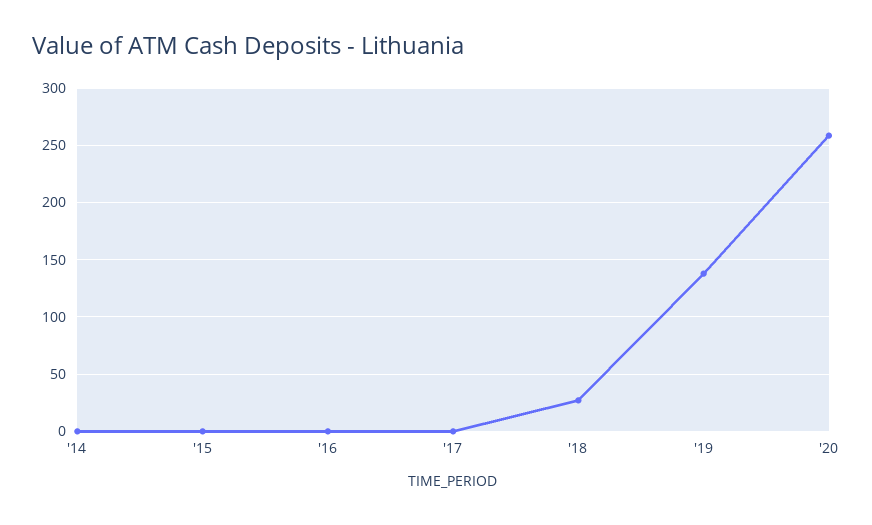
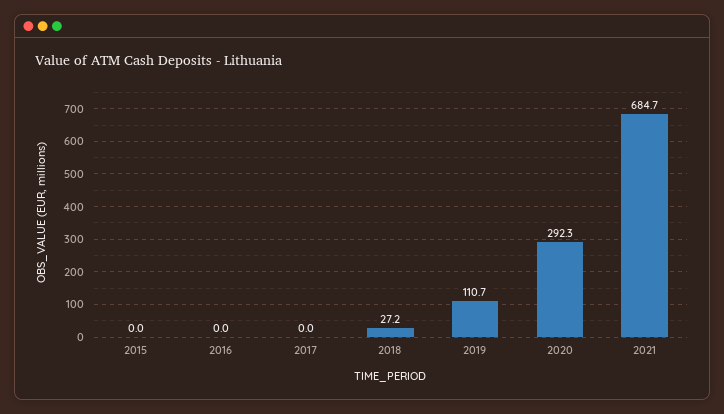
'14: 0 -> none
'19: 140 -> 110.7
'20: 260 -> 292.3
2021: none -> 684.7

